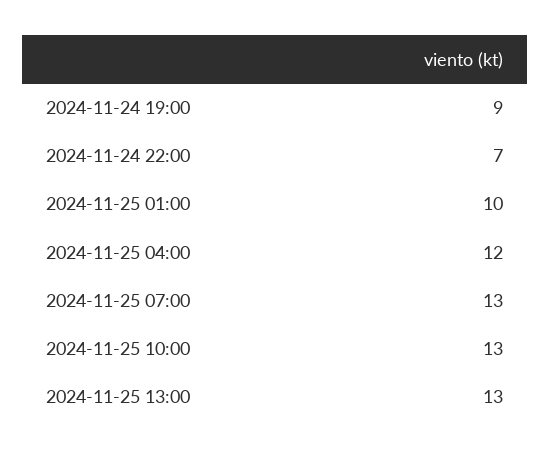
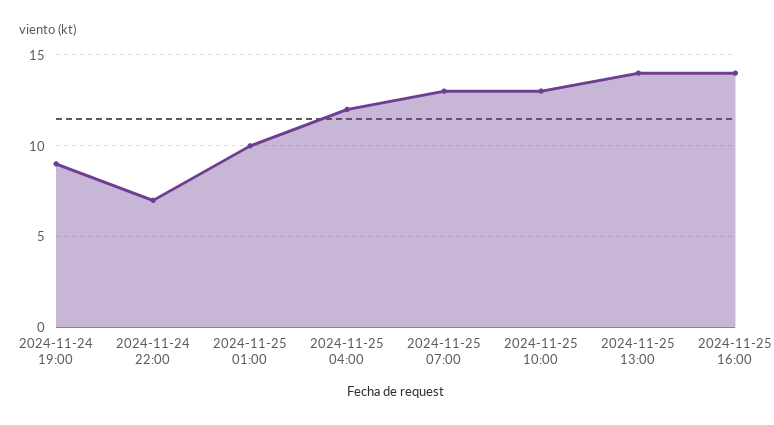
2024-11-25 13:00: 13 -> 14
2024-11-25 16:00: none -> 14

